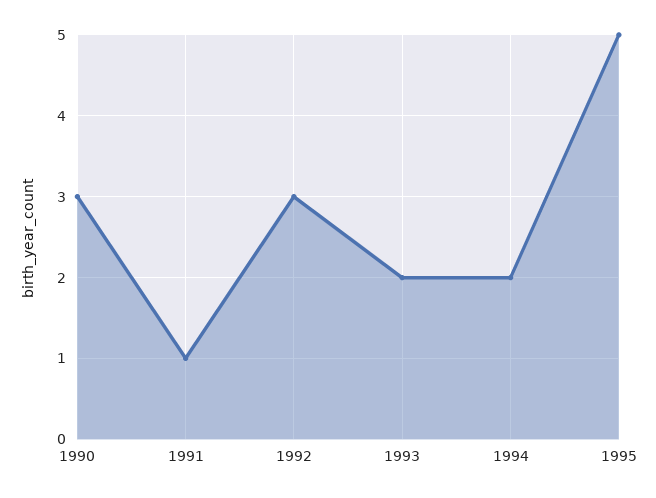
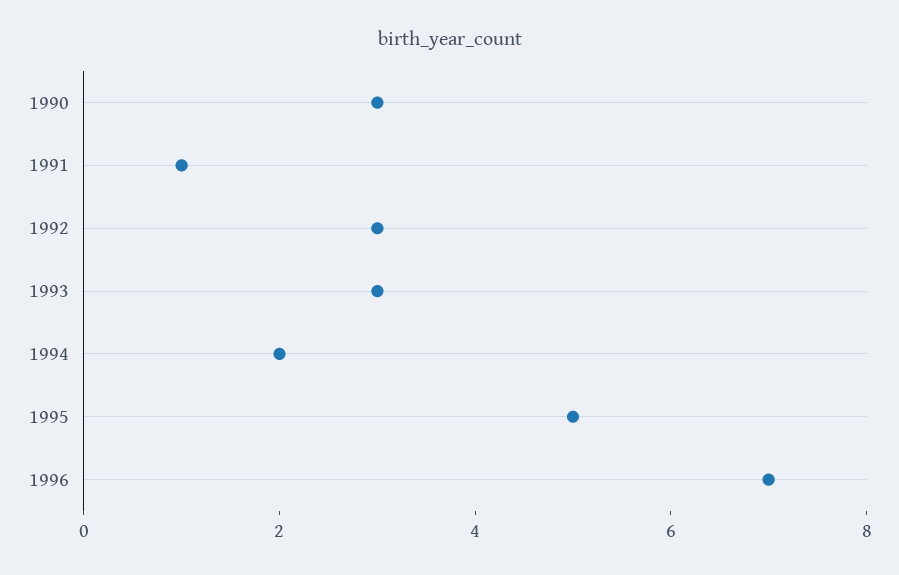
1993: 2 -> 3
1996: none -> 7

